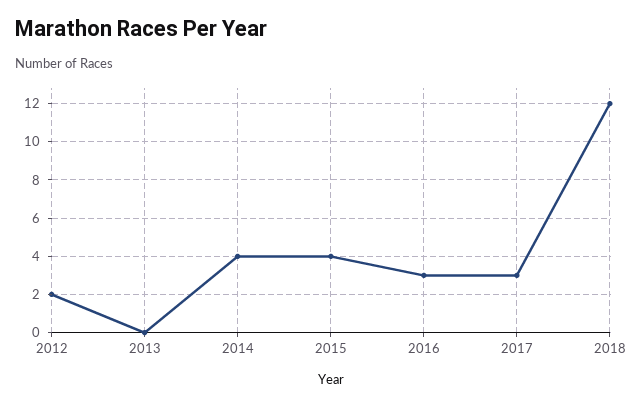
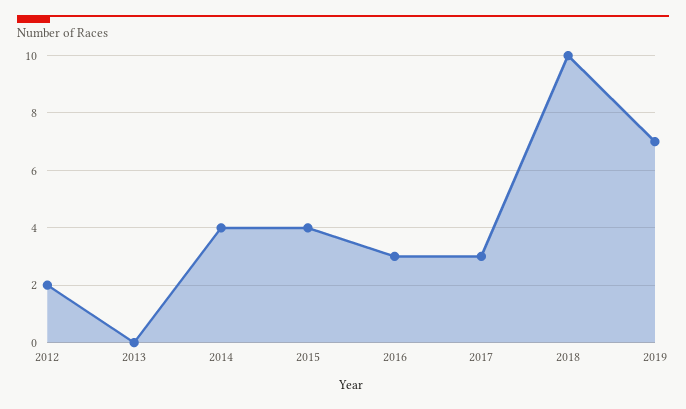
2018: 12 -> 10
2019: none -> 7

